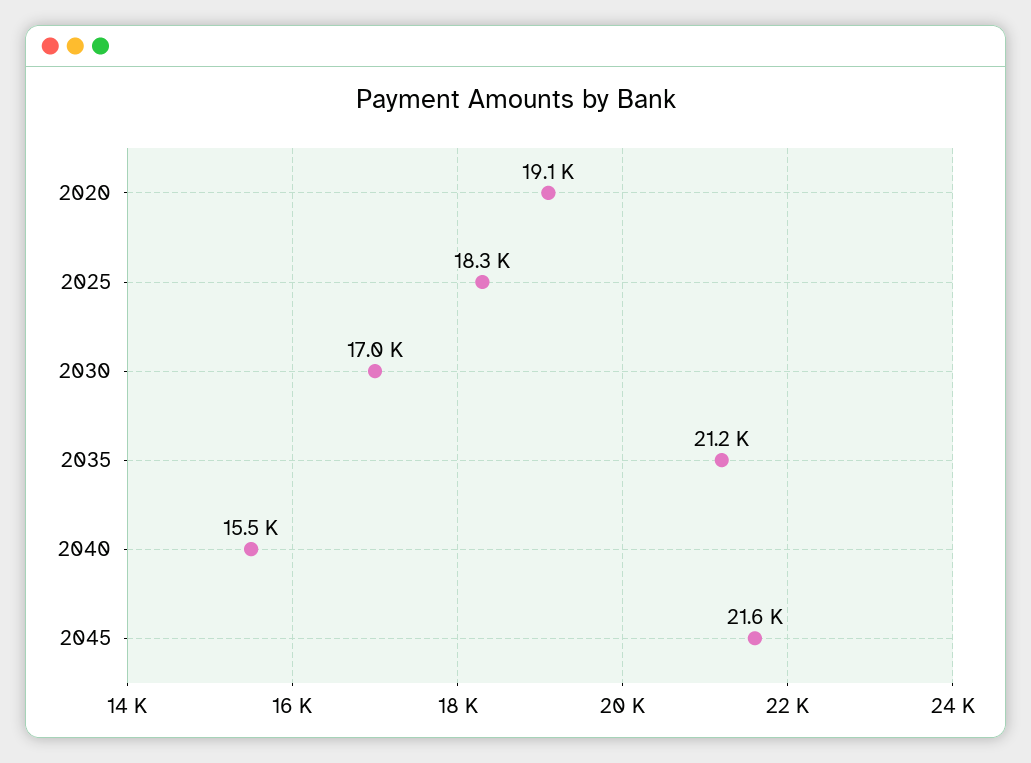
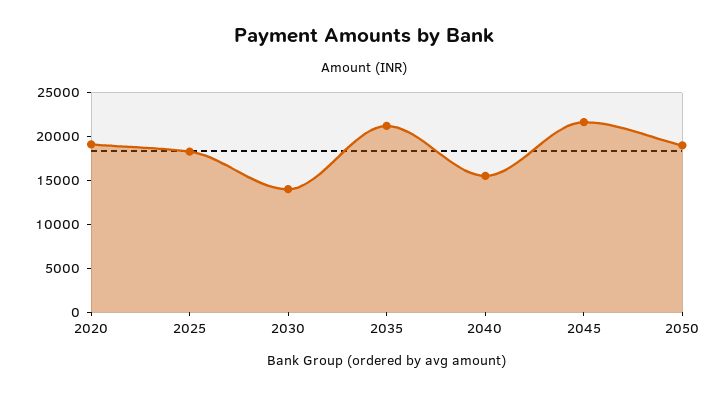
2030: 17000 -> 14000
2050: none -> 19000

